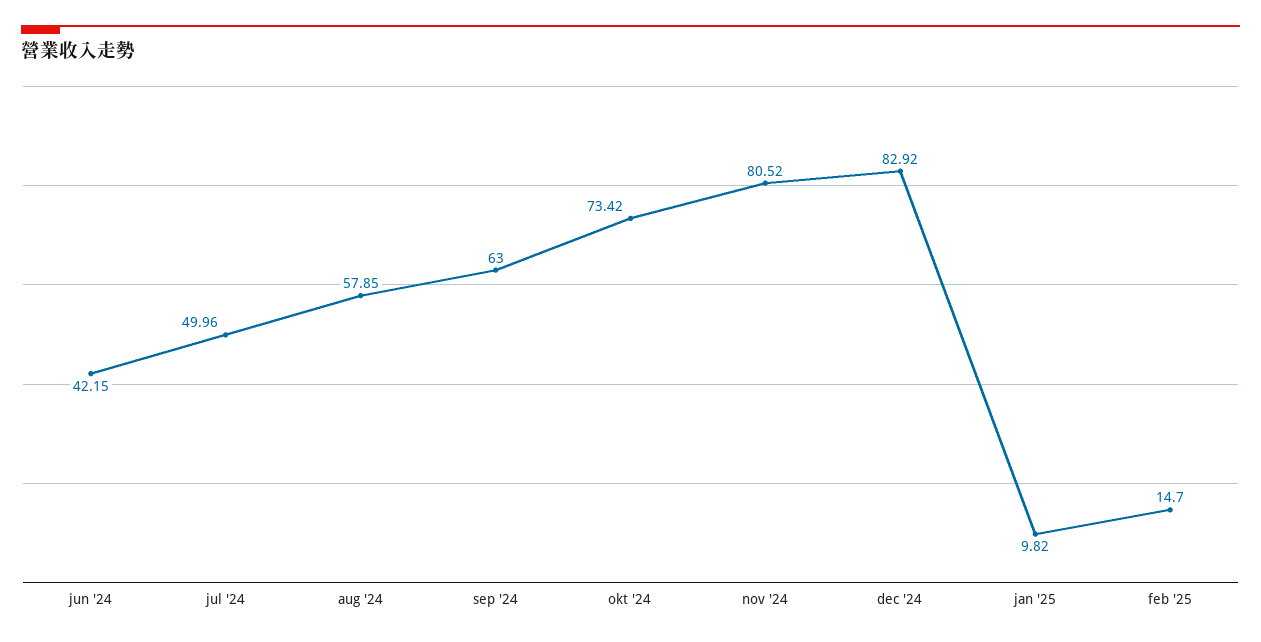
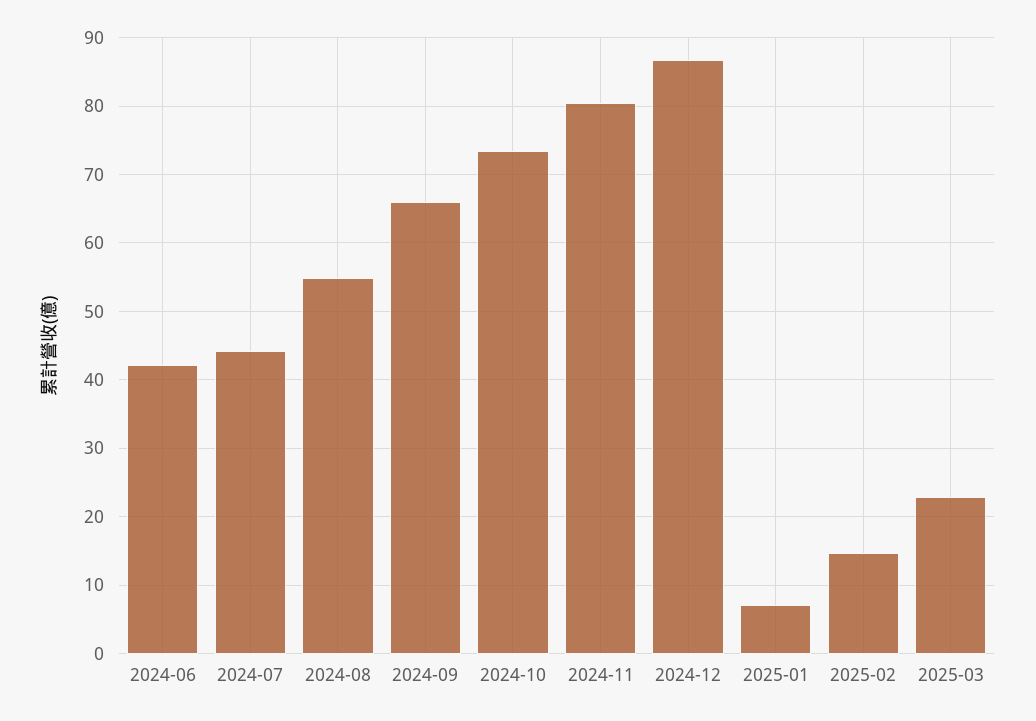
jul '24: 49.96 -> 44
aug '24: 57.85 -> 55
sep '24: 63 -> 66
dec '24: 82.92 -> 87
jan '25: 9.82 -> 7
2025-03: none -> 23

